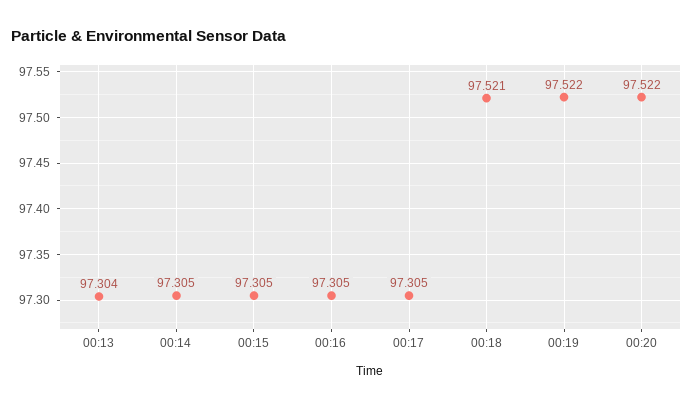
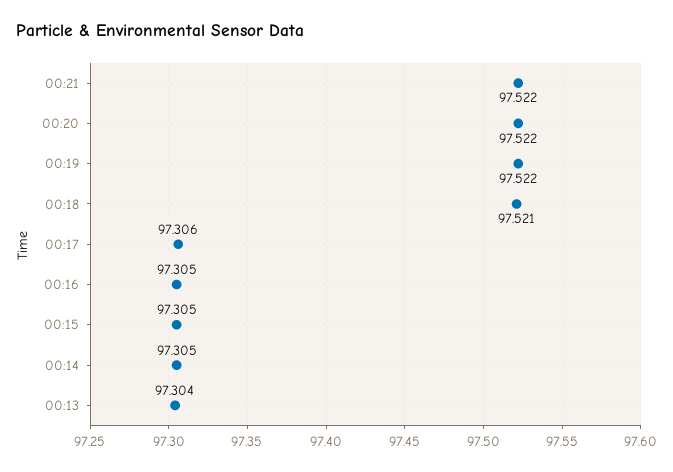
00:17: 97.305 -> 97.306
00:21: none -> 97.522

